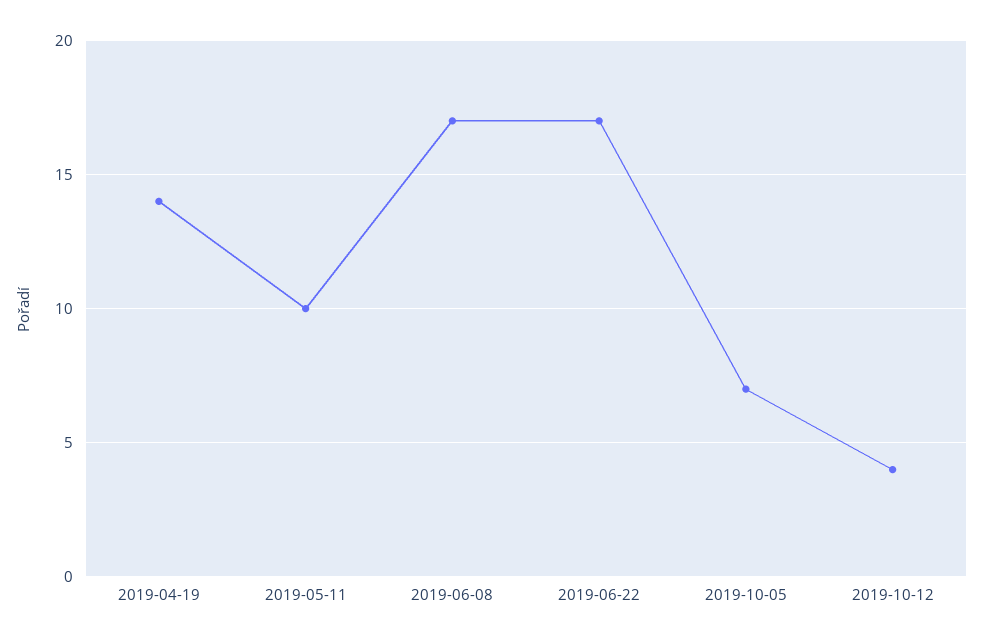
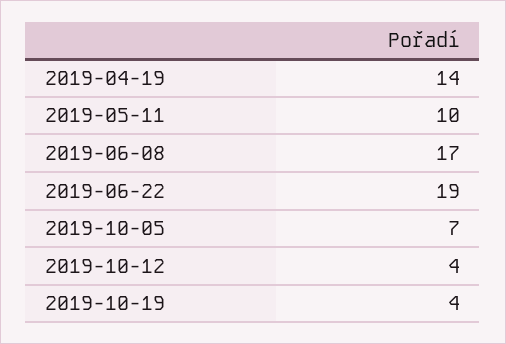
2019-06-22: 17 -> 19
2019-10-19: none -> 4

